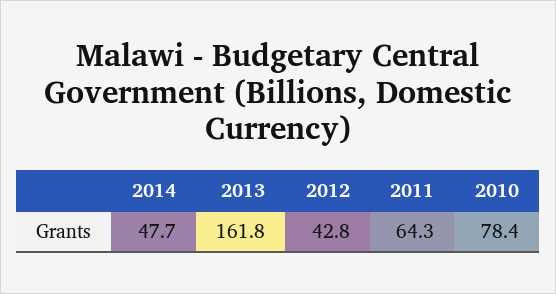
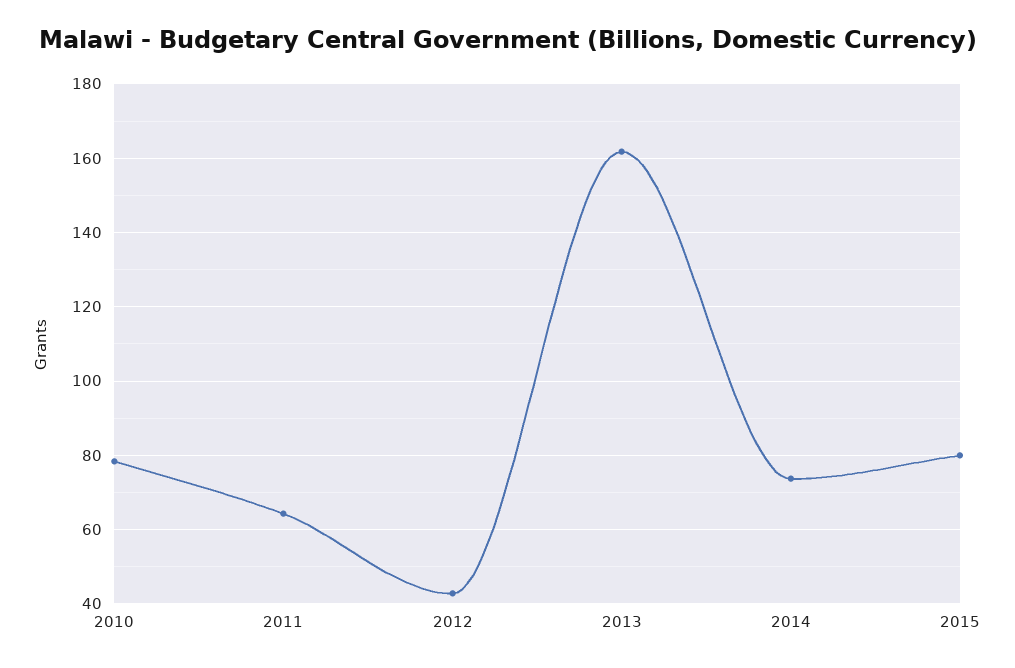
2014: 47.7 -> 74
2015: none -> 80

